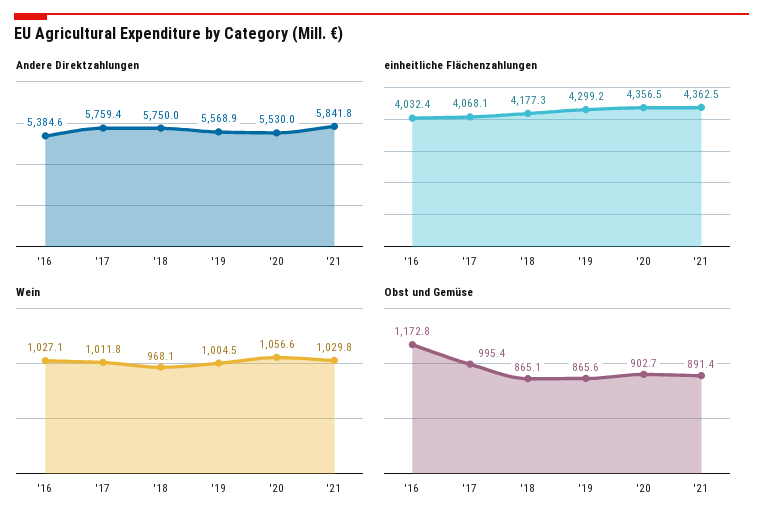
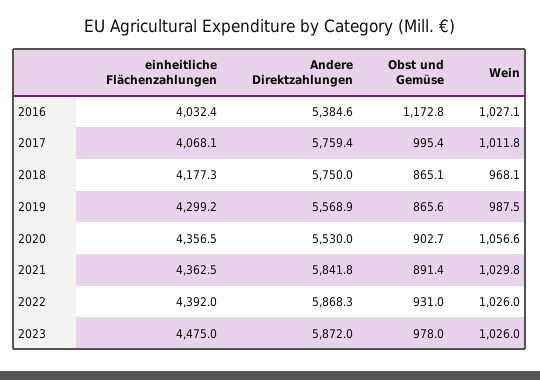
Wein, '19: 1004.5 -> 987.5
einheitliche Flächenzahlungen, 2022: none -> 4392
Andere Direktzahlungen, 2022: none -> 5868.3
Obst und Gemüse, 2022: none -> 931
Wein, 2022: none -> 1026
einheitliche Flächenzahlungen, 2023: none -> 4475
Andere Direktzahlungen, 2023: none -> 5872
Obst und Gemüse, 2023: none -> 978
Wein, 2023: none -> 1026

